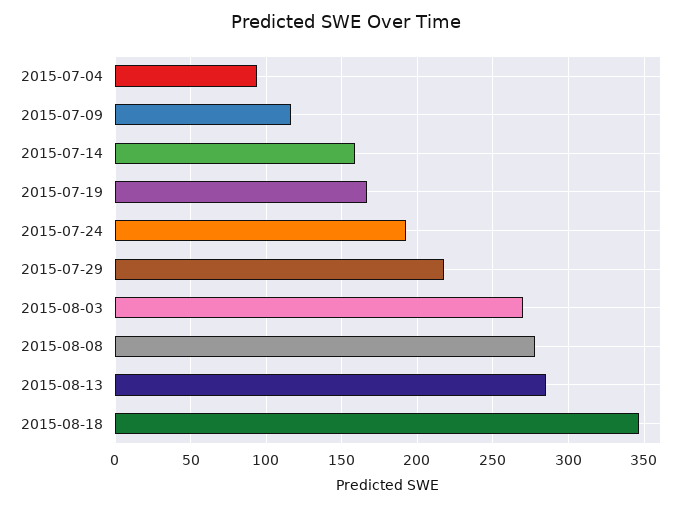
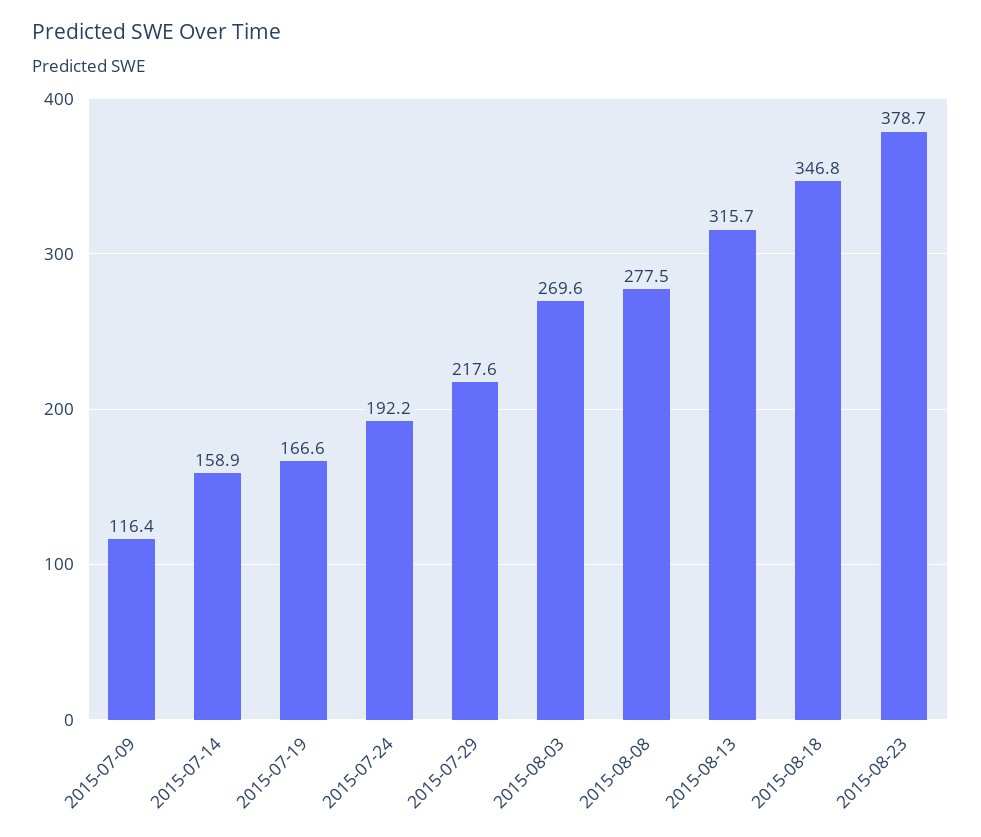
2015-07-04: 95 -> none
2015-08-13: 285 -> 315.7
2015-08-23: none -> 378.7

